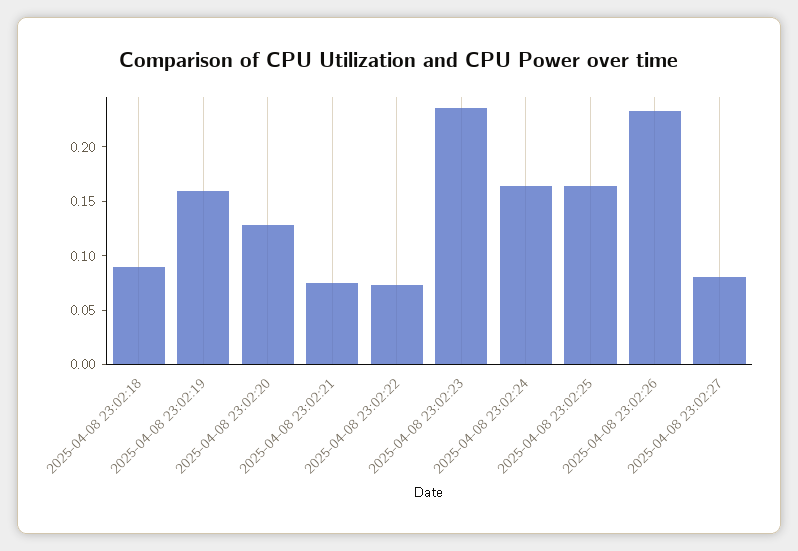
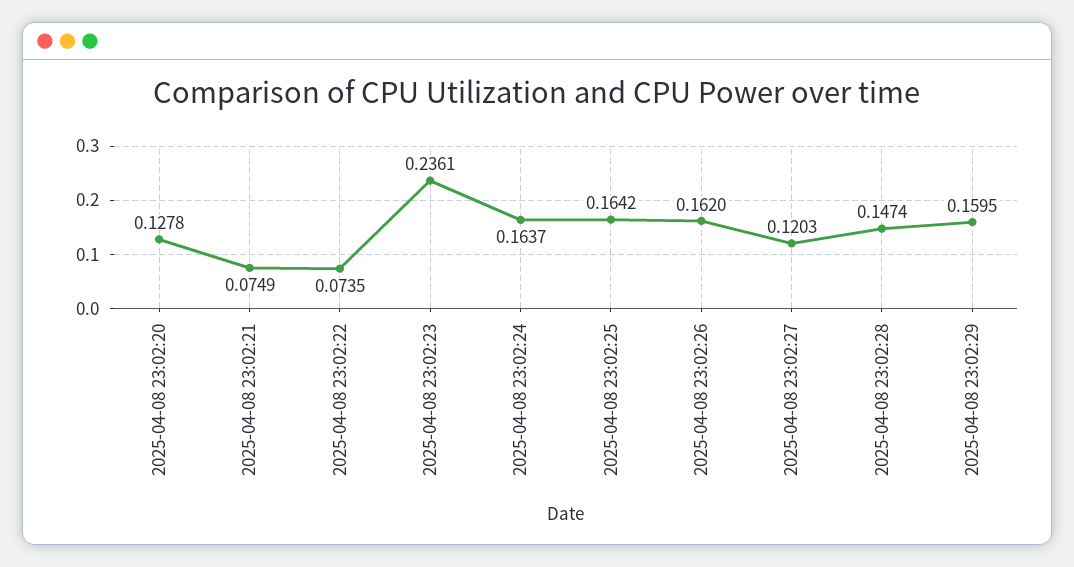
2025-04-08 23:02:18: 0.09 -> none
2025-04-08 23:02:19: 0.16 -> none
2025-04-08 23:02:26: 0.23 -> 0.162
2025-04-08 23:02:27: 0.08 -> 0.1203
2025-04-08 23:02:28: none -> 0.1474
2025-04-08 23:02:29: none -> 0.1595

